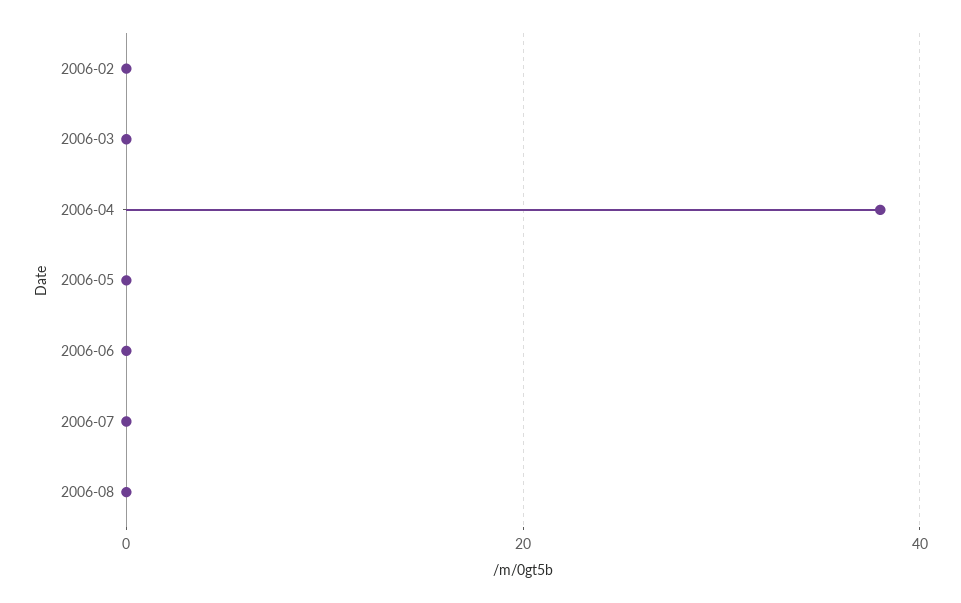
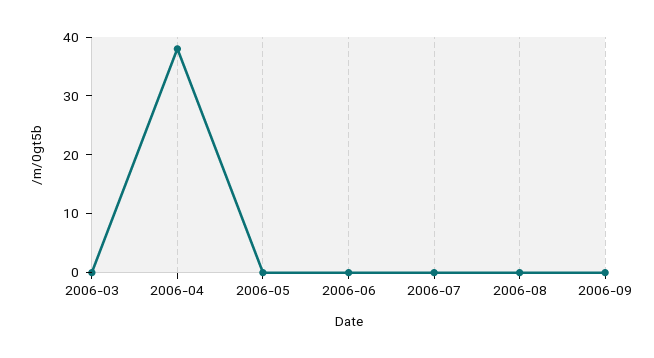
2006-02: 0 -> none
2006-09: none -> 0

